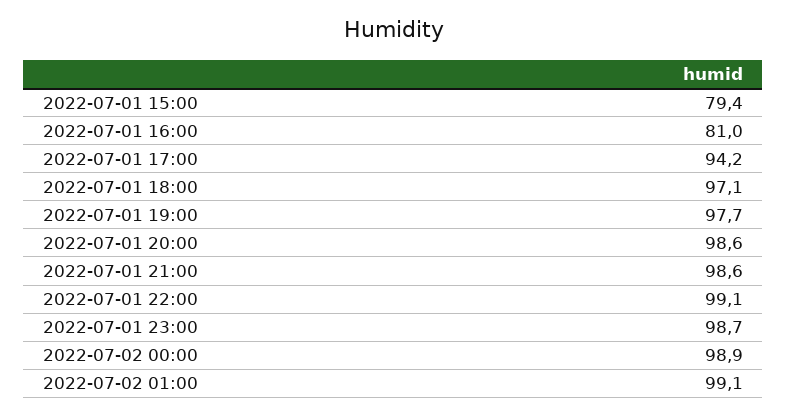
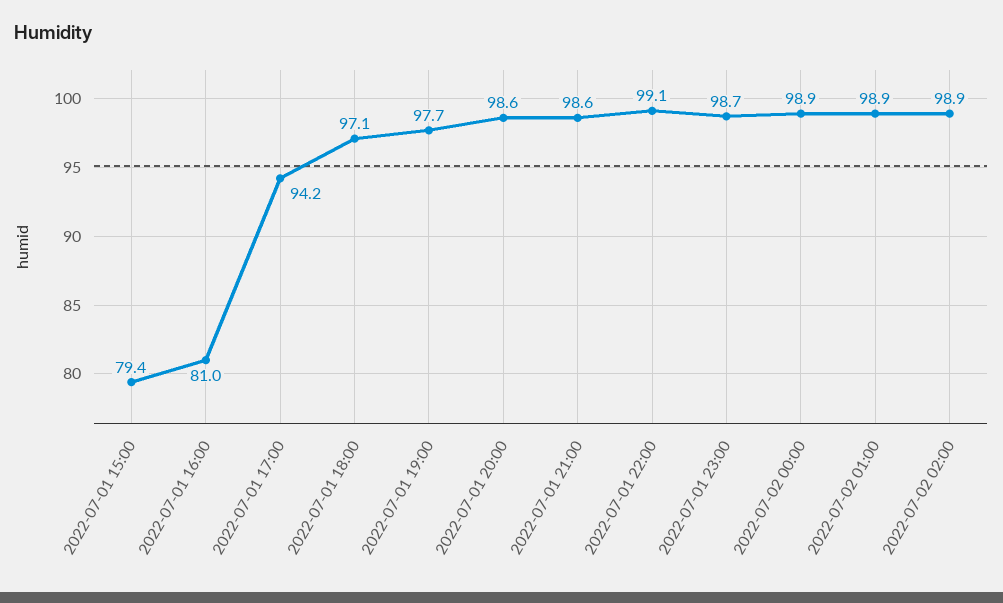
2022-07-02 01:00: 99.1 -> 98.9
2022-07-02 02:00: none -> 98.9

